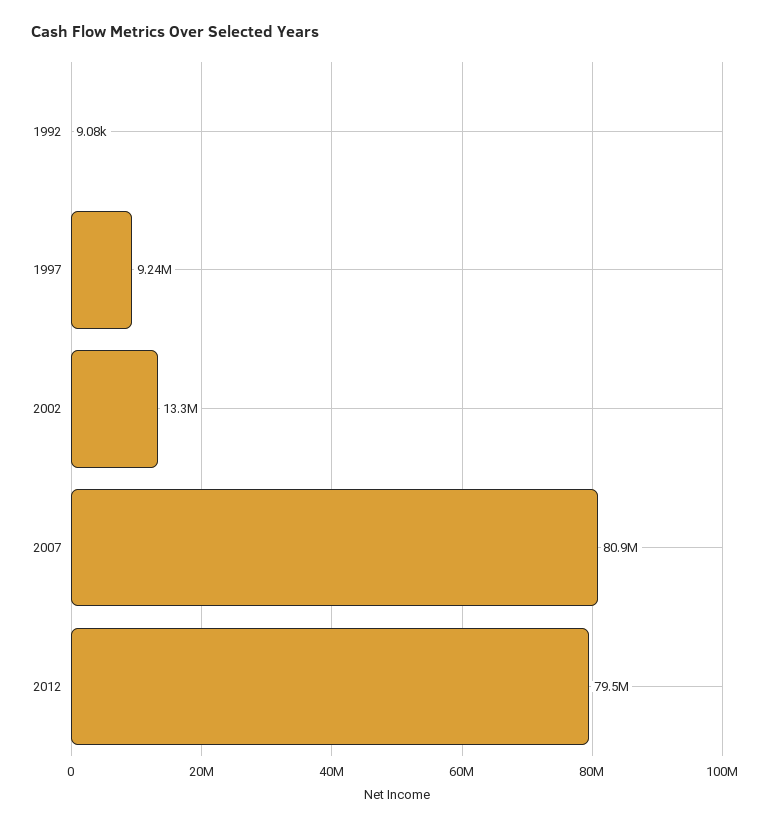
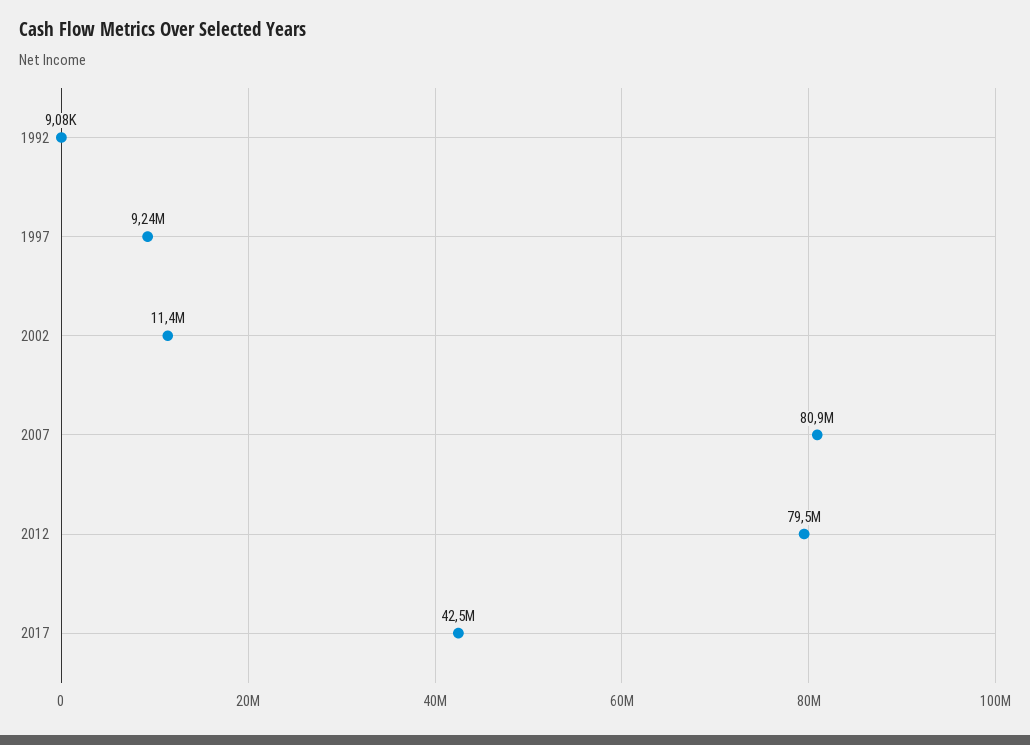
2002: 13300000 -> 11400000
2017: none -> 42500000

